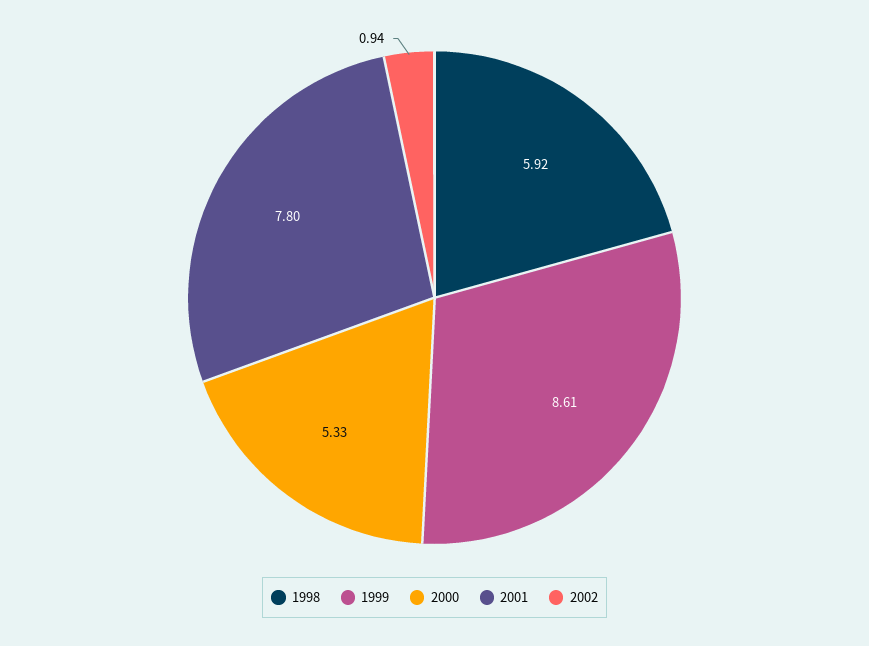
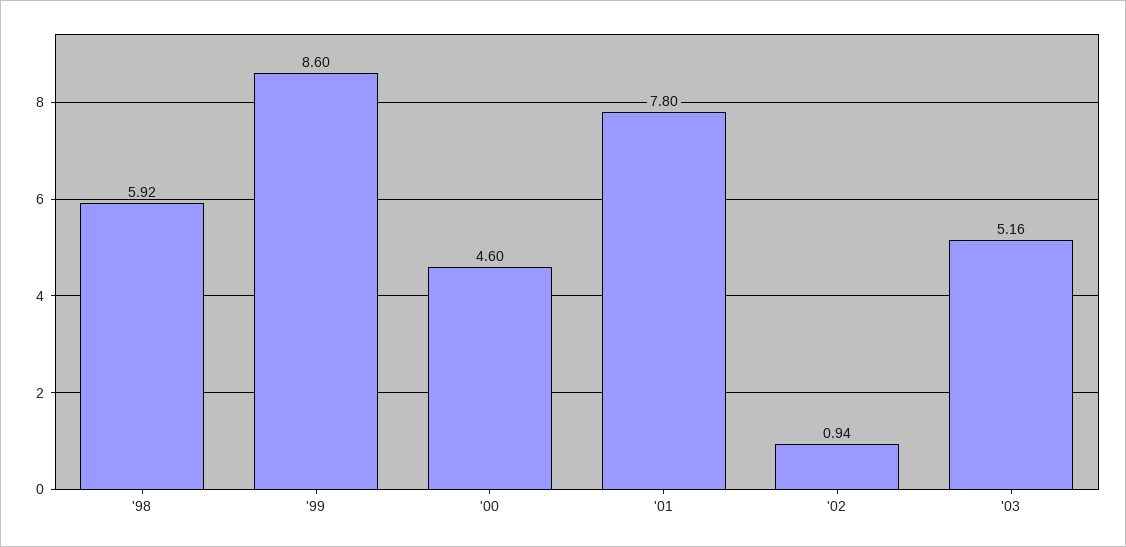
1999: 8.61 -> 8.6
2000: 5.33 -> 4.6
'03: none -> 5.16

